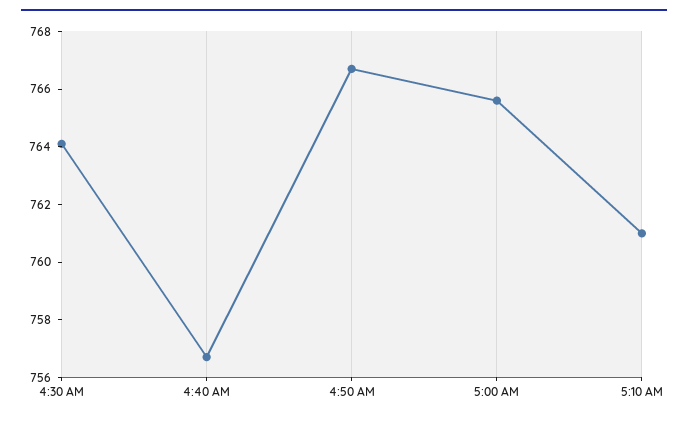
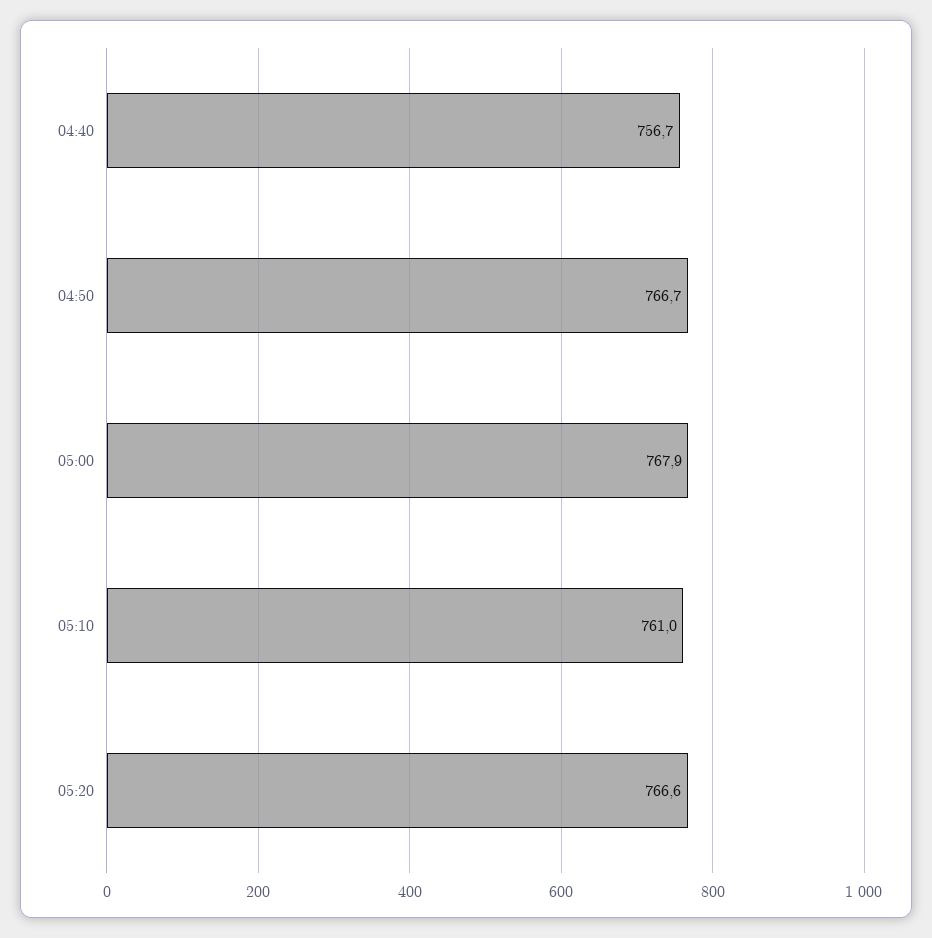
4:30 AM: 764 -> none
5:00 AM: 765.5 -> 767.9
05:20: none -> 766.6

